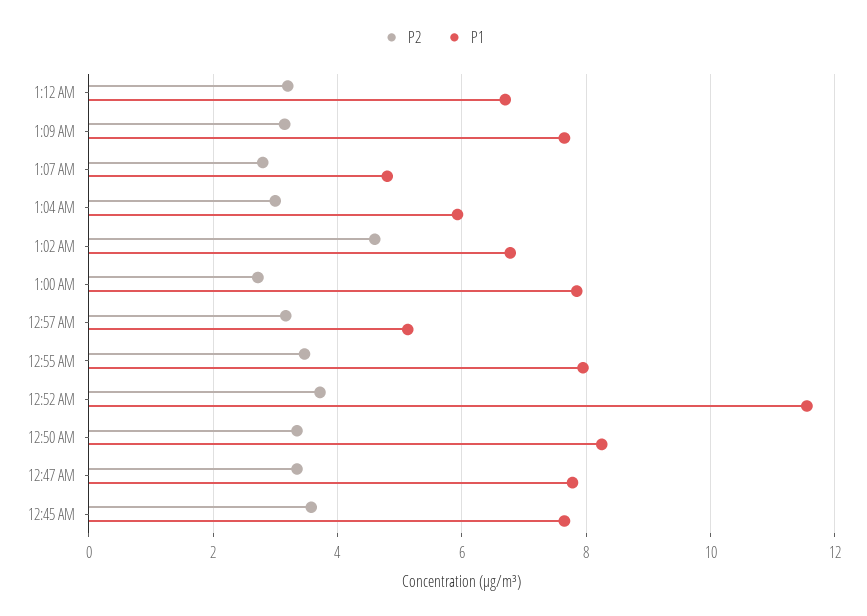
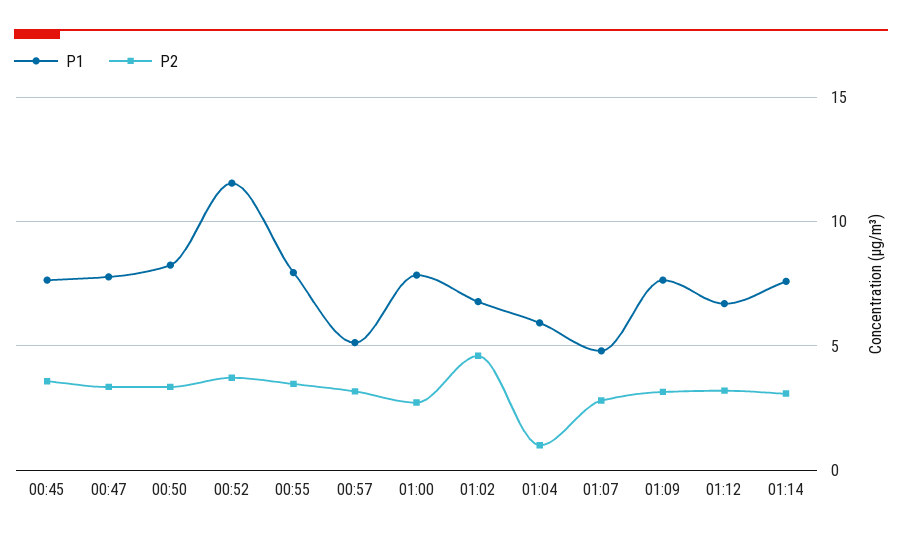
P2, 1:04 AM: 3 -> 1
P1, 01:14: none -> 7.5
P2, 01:14: none -> 3

